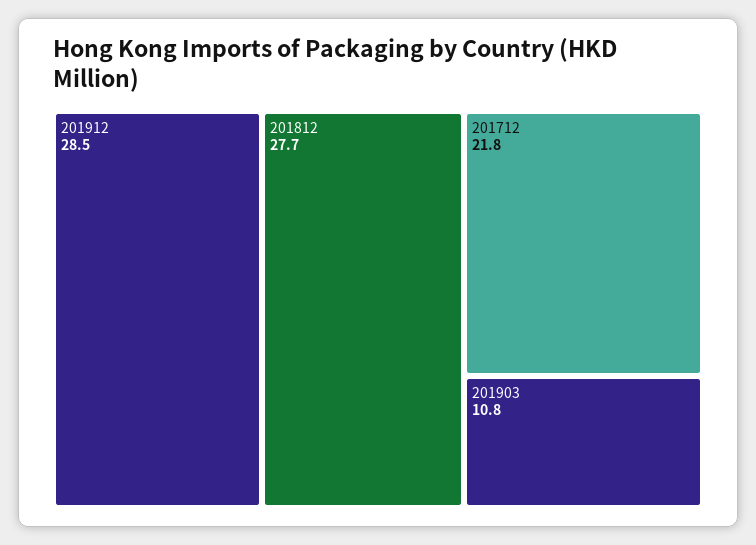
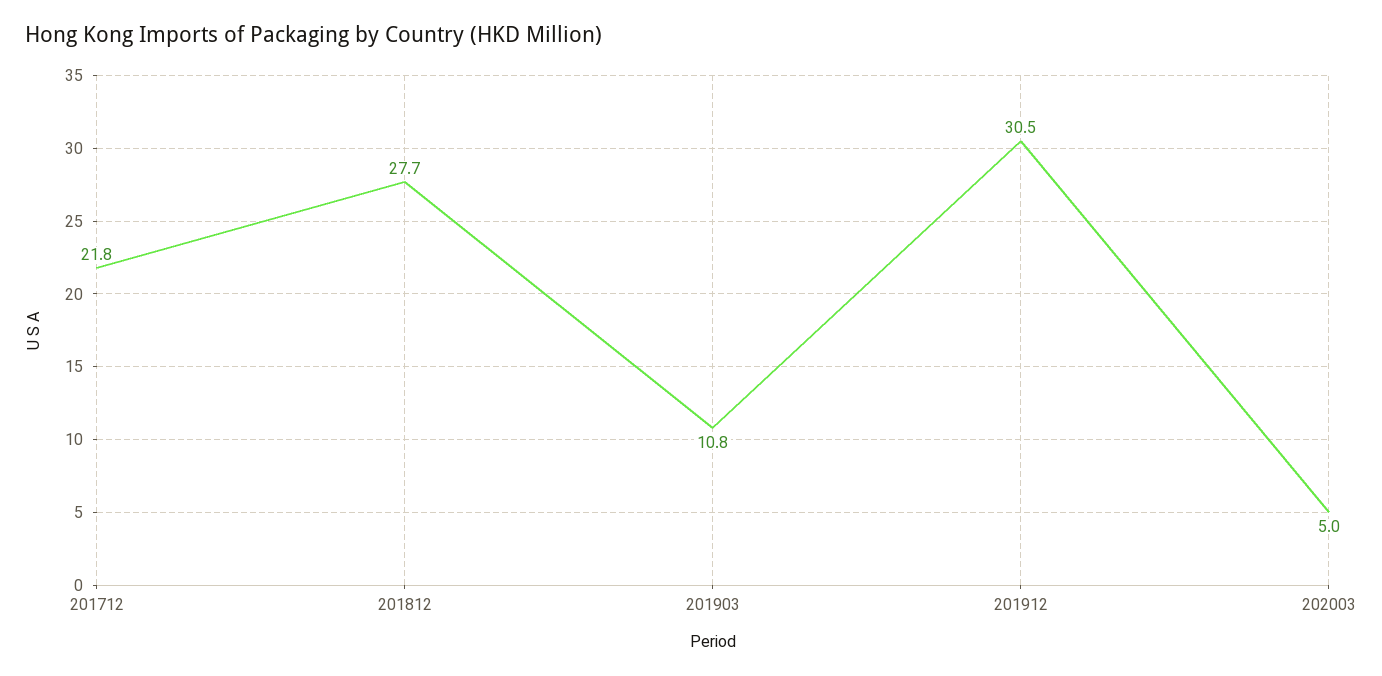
201912: 28.5 -> 30.5
202003: none -> 5

